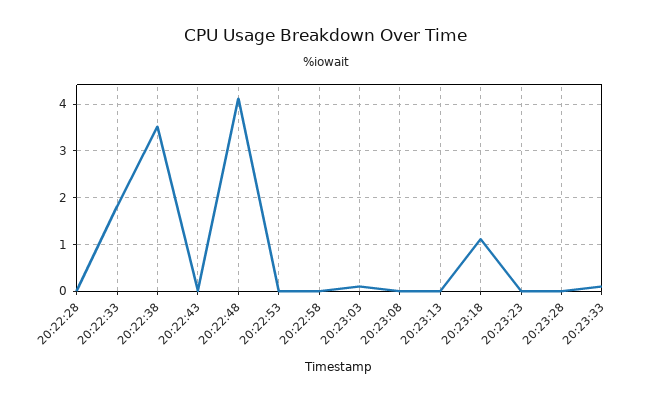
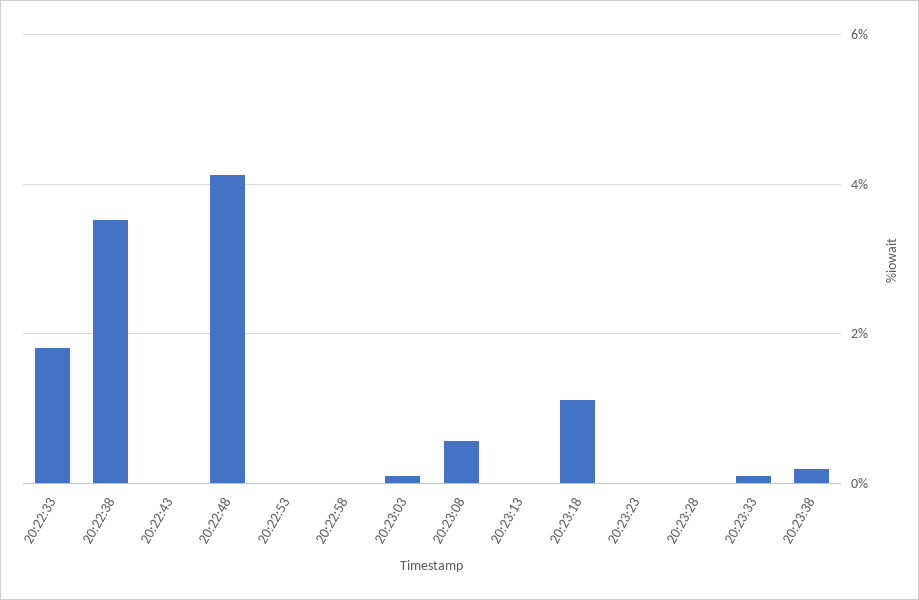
20:22:28: 0 -> none
20:23:08: 0 -> 0.6
20:23:38: none -> 0.2

